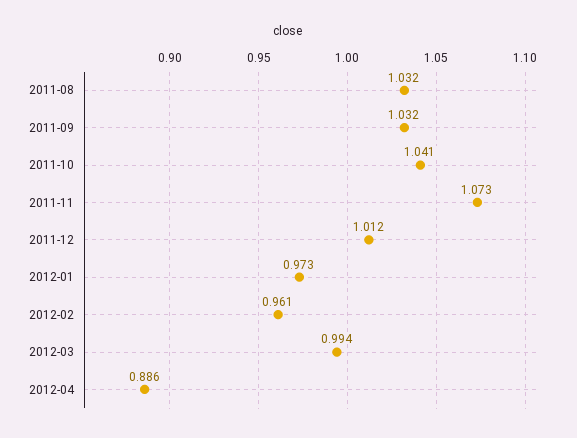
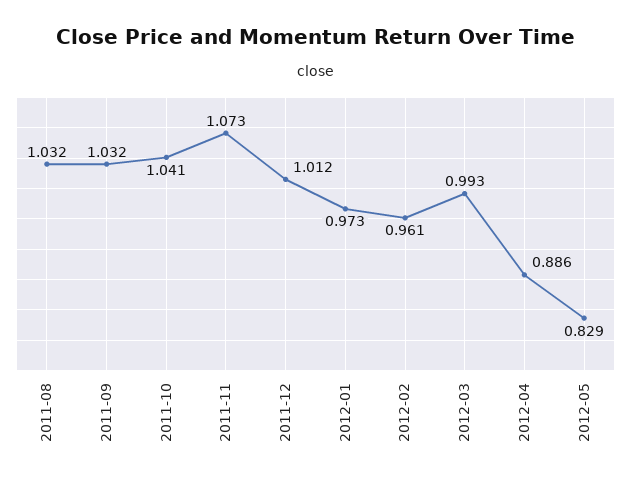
2012-03: 0.994 -> 0.993
2012-05: none -> 0.829

